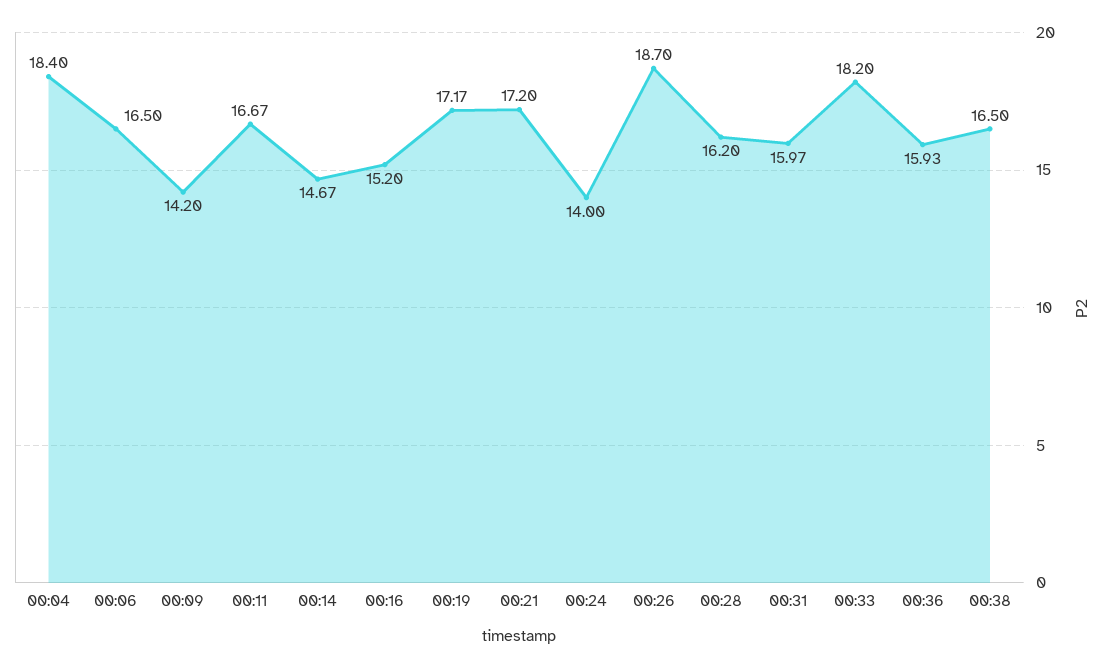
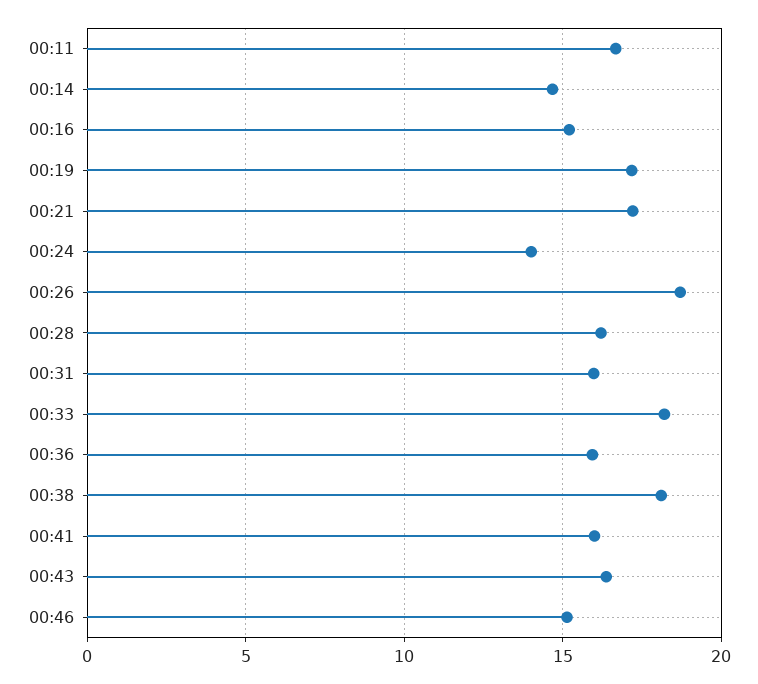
00:04: 18.4 -> none
00:06: 16.5 -> none
00:09: 14.2 -> none
00:38: 16.5 -> 18
00:41: none -> 16
00:43: none -> 16.5
00:46: none -> 15

